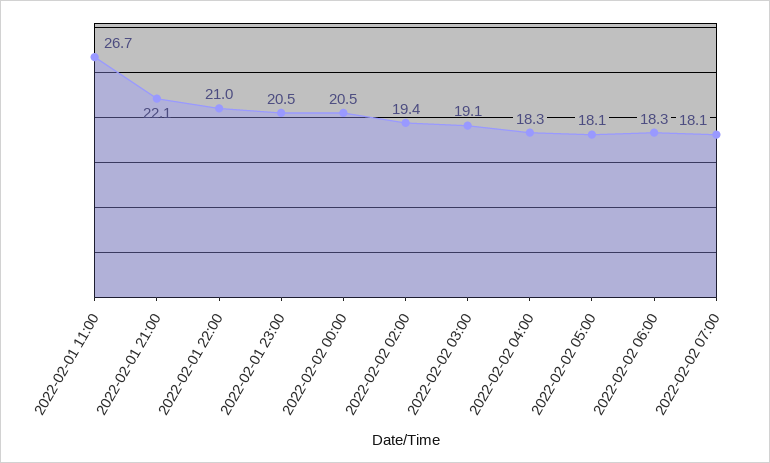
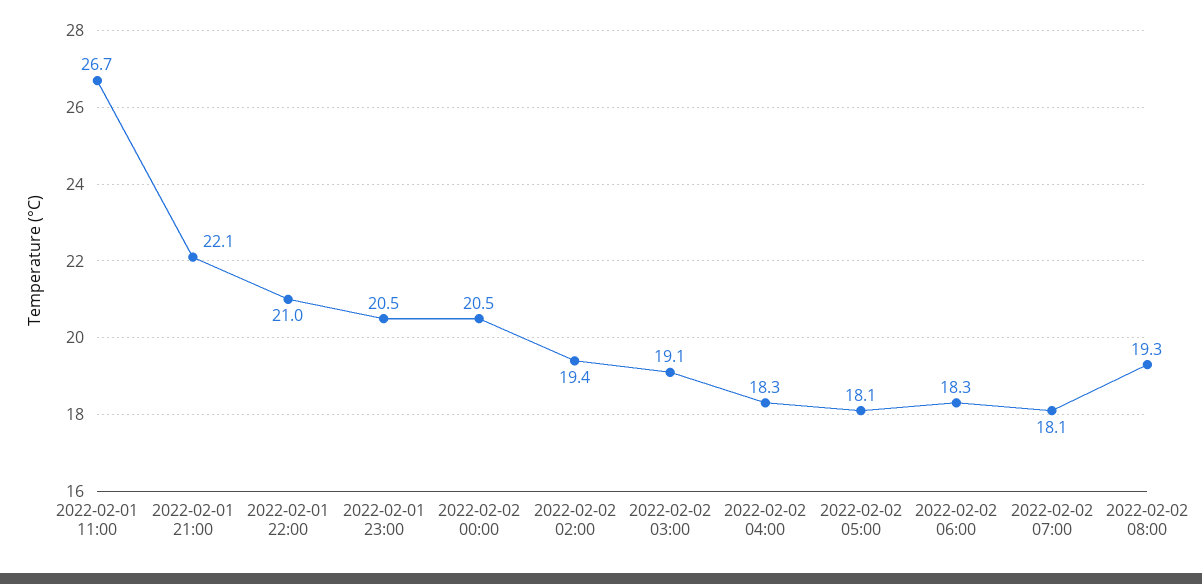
2022-02-02 08:00: none -> 19.3

